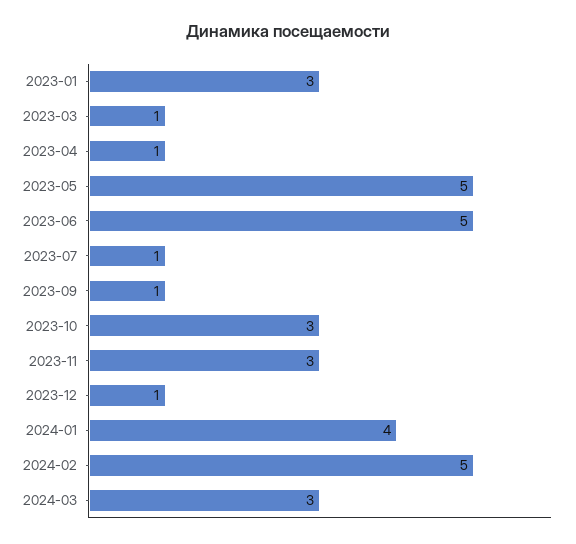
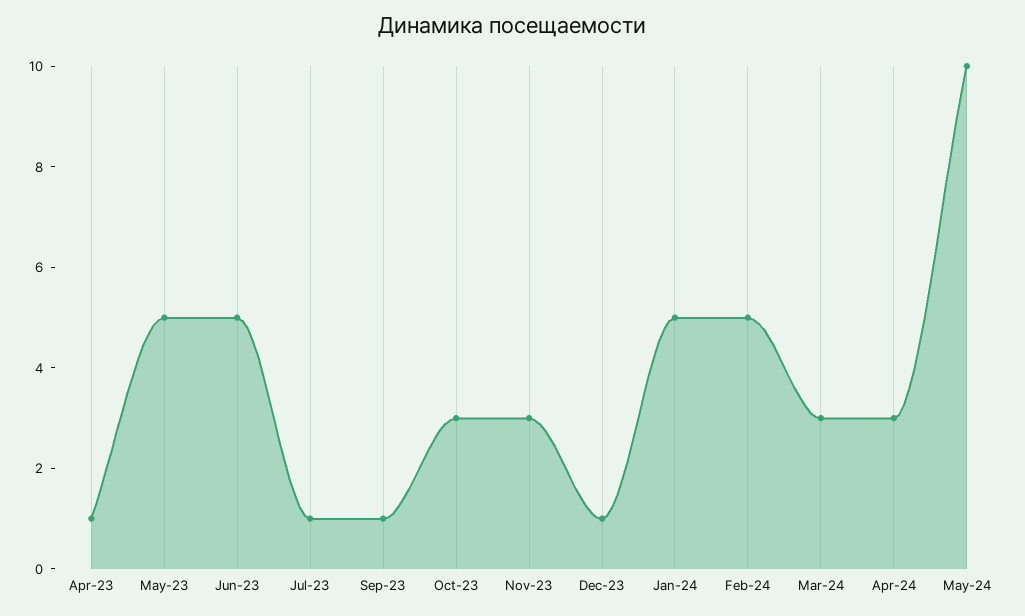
2023-01: 3 -> none
2023-03: 1 -> none
2024-01: 4 -> 5
Apr-24: none -> 3
May-24: none -> 10

